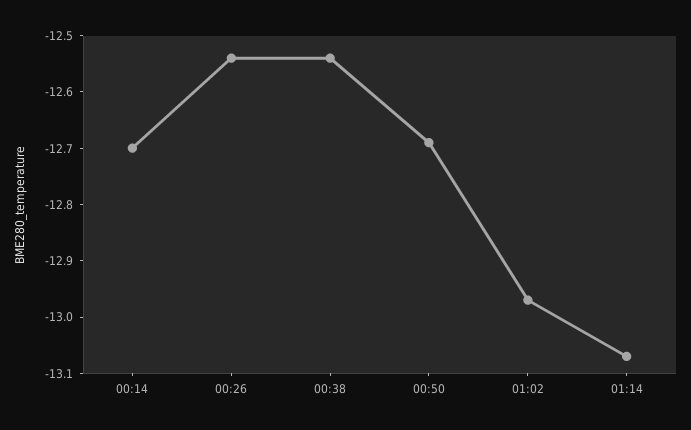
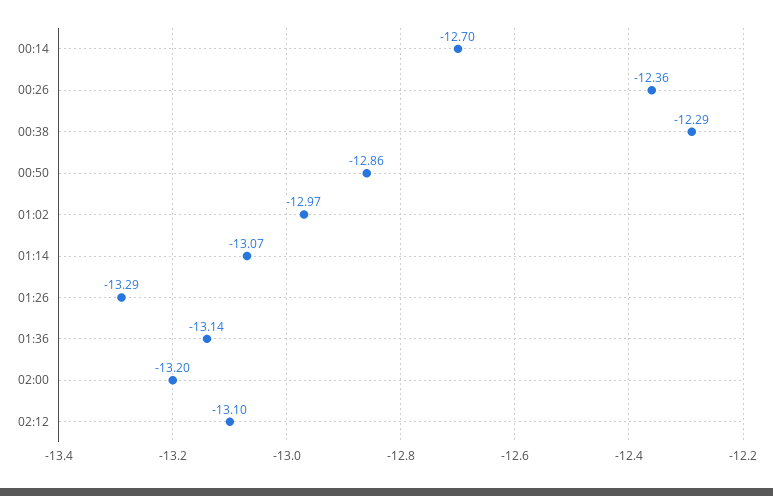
00:26: -12.55 -> -12.36
00:38: -12.55 -> -12.29
00:50: -12.7 -> -12.86
01:26: none -> -13.29
01:36: none -> -13.14
02:00: none -> -13.2
02:12: none -> -13.1

